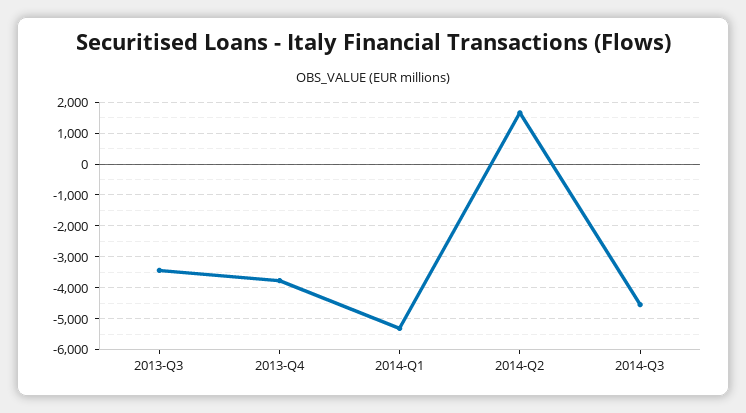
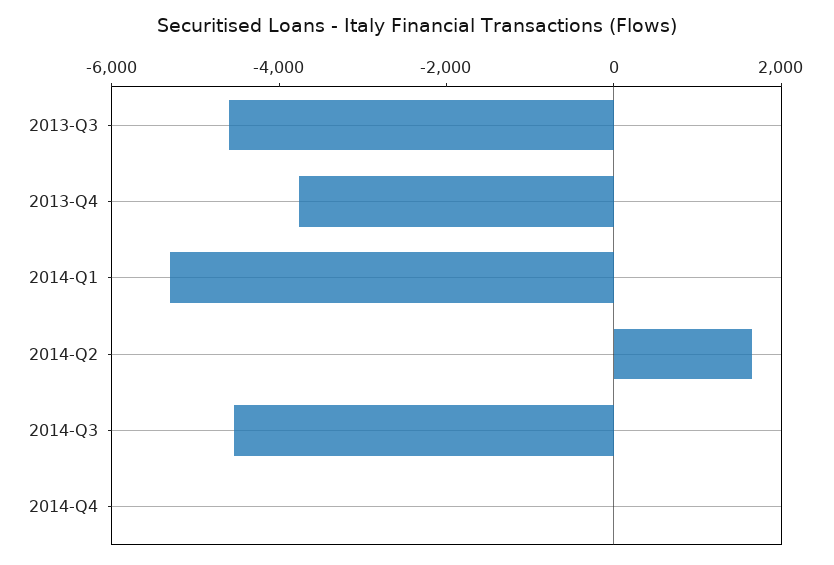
2013-Q3: -3400 -> -4500
2014-Q4: none -> 0

